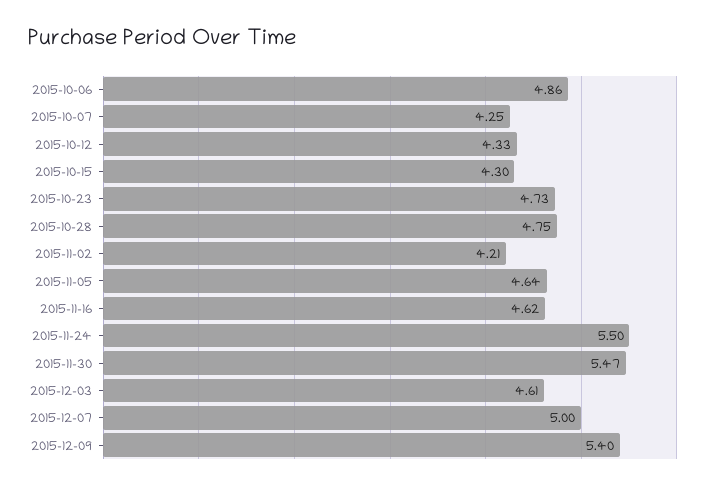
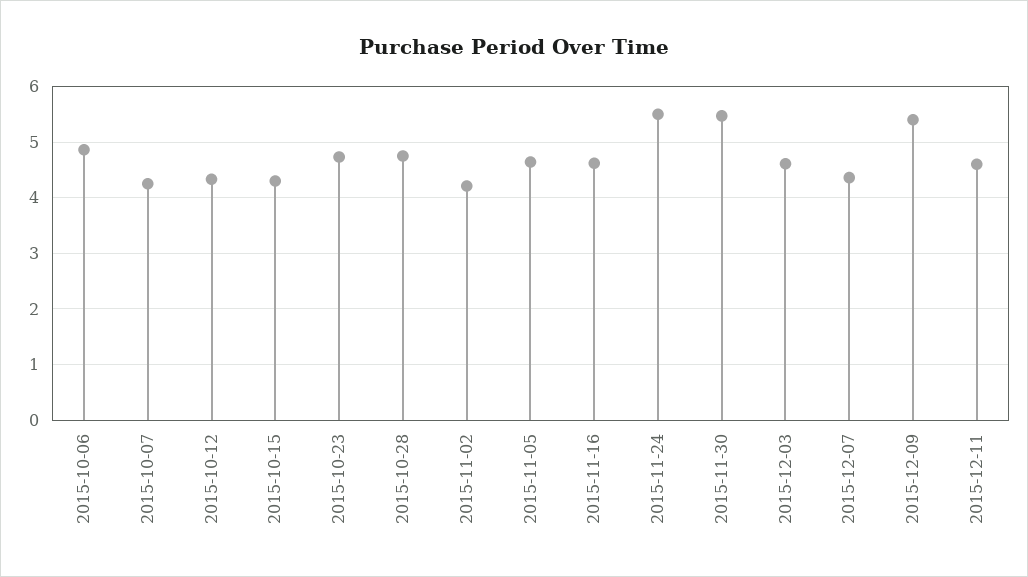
2015-12-07: 5 -> 4.4
2015-12-11: none -> 4.6

